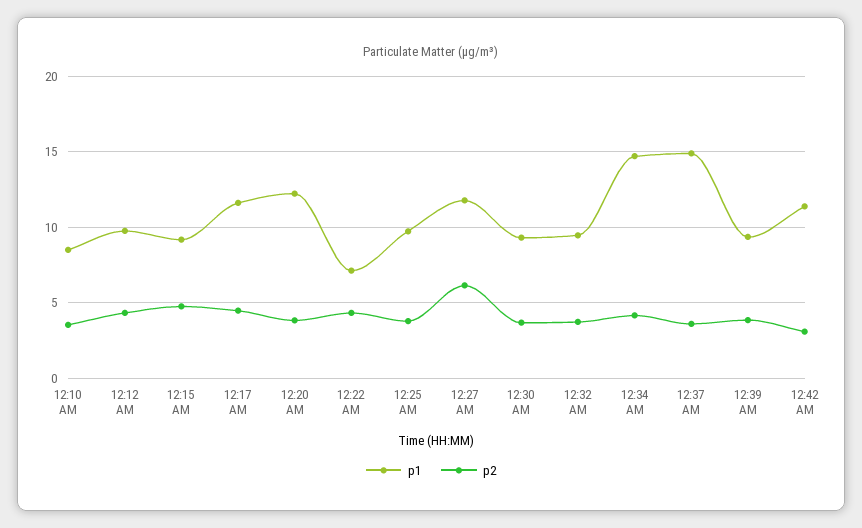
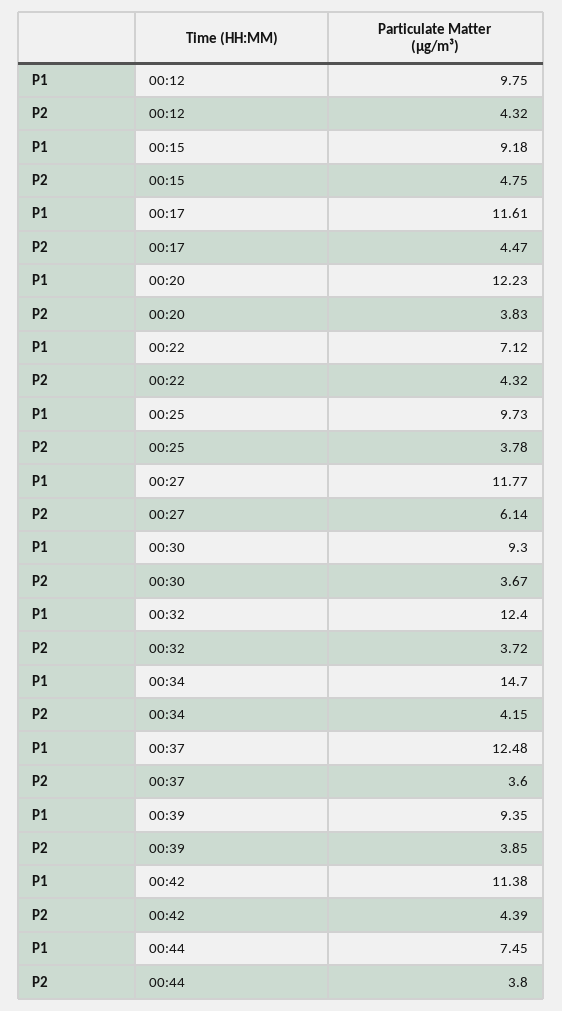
p1, 12:10 AM: 8.5 -> none
p2, 12:10 AM: 3.5 -> none
p1, 12:32 AM: 9.5 -> 12.4
p1, 12:37 AM: 15 -> 12.48
p2, 12:42 AM: 3 -> 4.39
p1, 00:44: none -> 7.45
p2, 00:44: none -> 3.8

